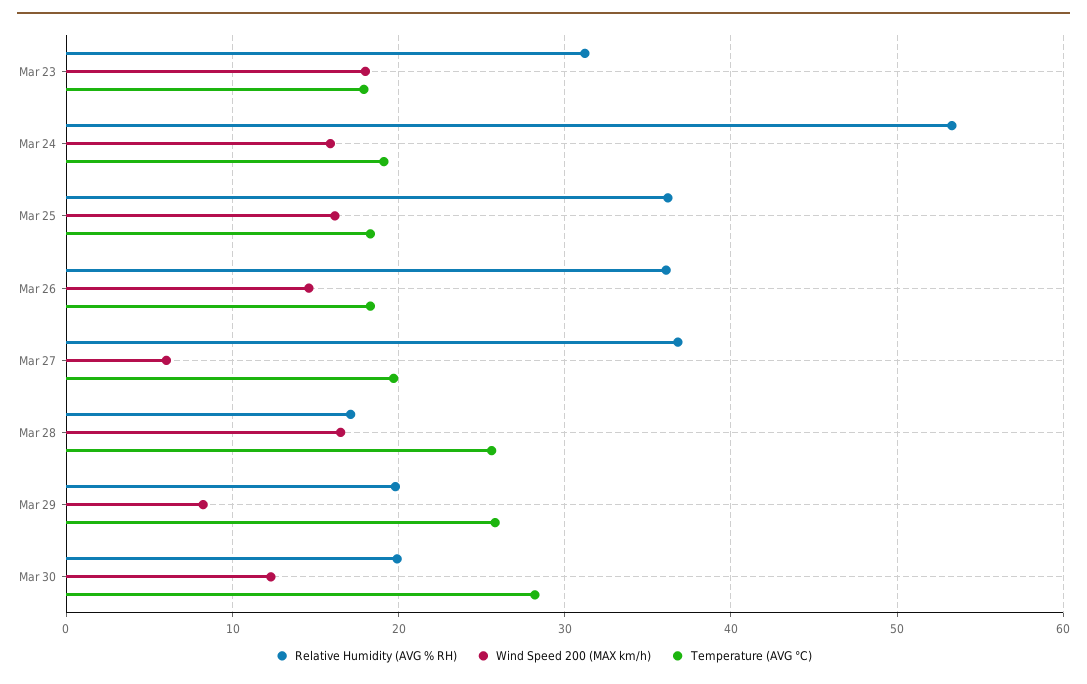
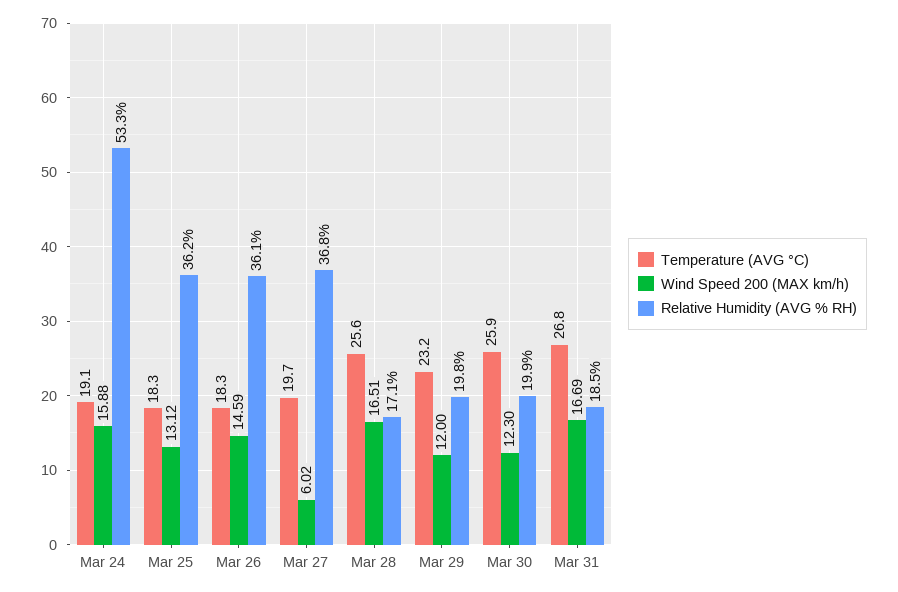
Relative Humidity (AVG % RH), Mar 23: 31 -> none
Wind Speed 200 (MAX km/h), Mar 23: 18 -> none
Temperature (AVG °C), Mar 23: 18 -> none
Wind Speed 200 (MAX km/h), Mar 25: 16 -> 13.12
Wind Speed 200 (MAX km/h), Mar 29: 8 -> 12
Temperature (AVG °C), Mar 29: 26 -> 23.2
Temperature (AVG °C), Mar 30: 28 -> 25.9
Temperature (AVG °C), Mar 31: none -> 26.8
Wind Speed 200 (MAX km/h), Mar 31: none -> 16.69
Relative Humidity (AVG % RH), Mar 31: none -> 18.5

